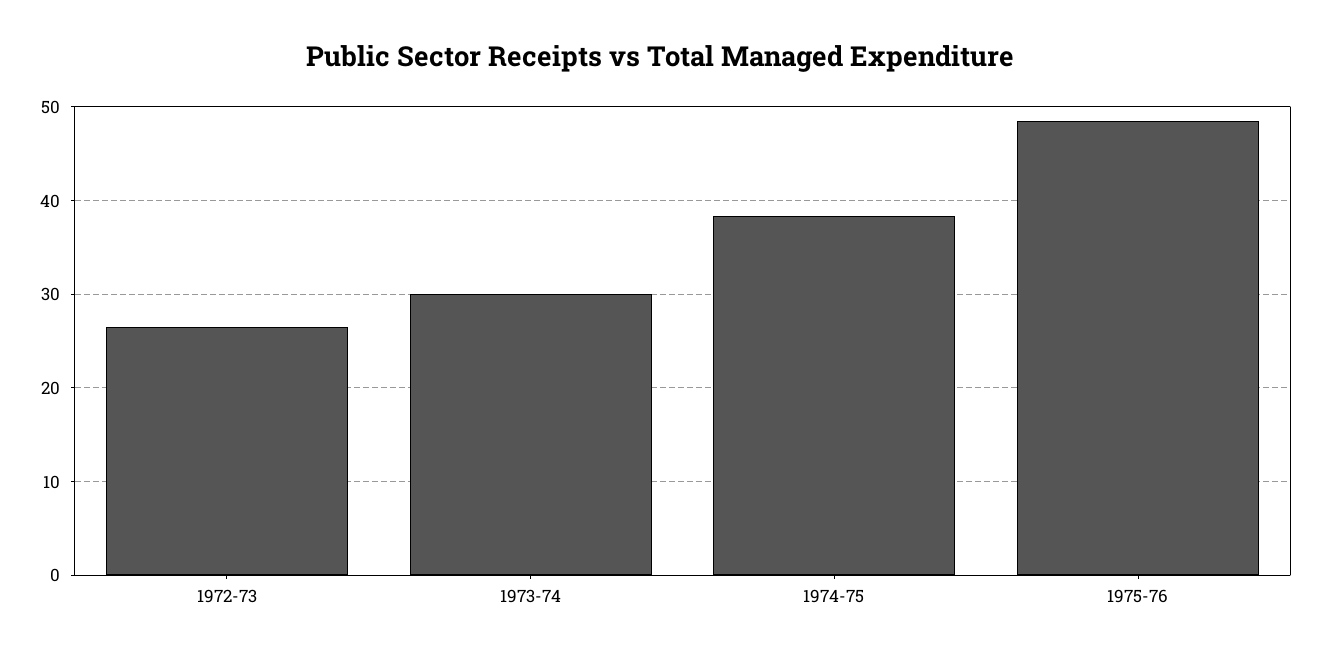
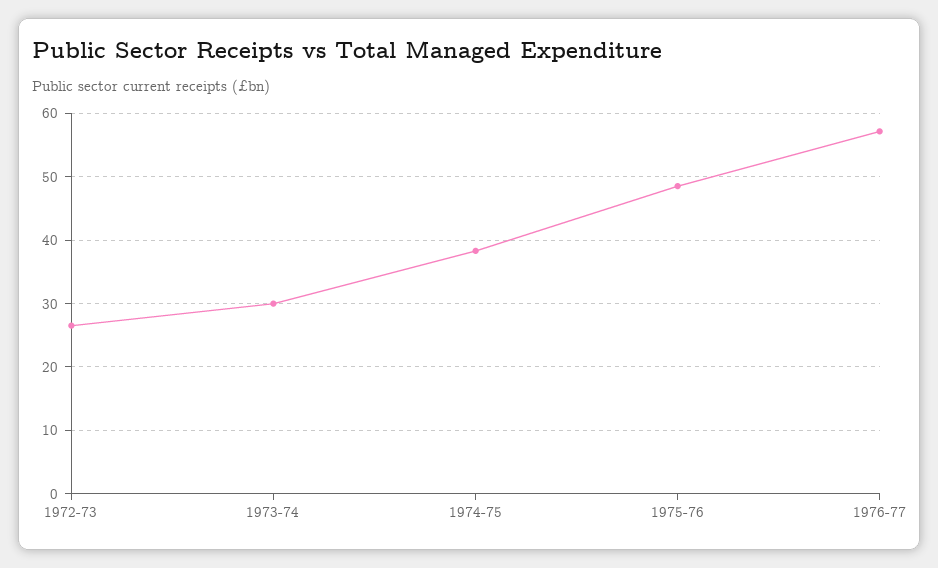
1976-77: none -> 57

